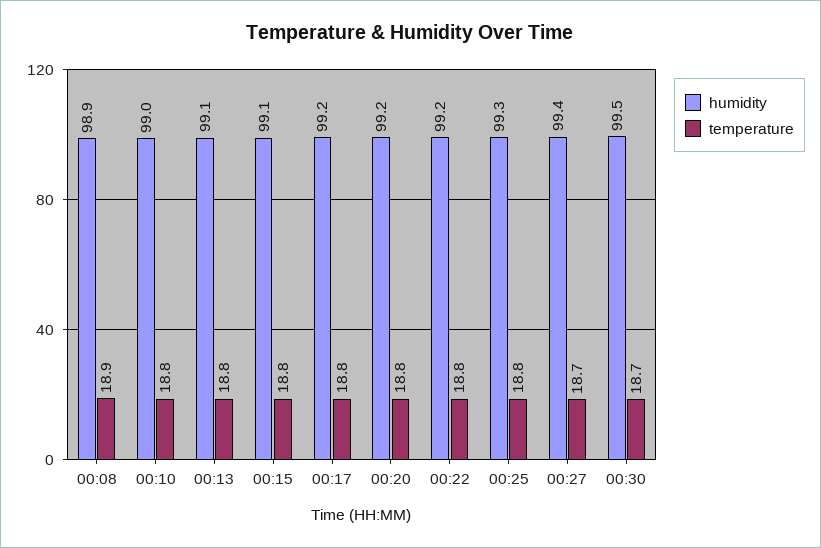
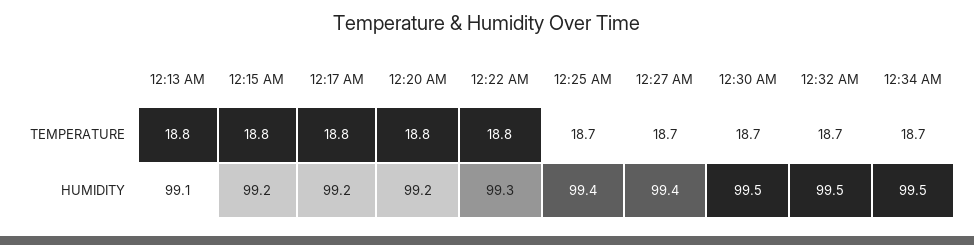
humidity, 00:08: 98.9 -> none
temperature, 00:08: 18.9 -> none
humidity, 00:10: 99 -> none
temperature, 00:10: 18.8 -> none
humidity, 00:15: 99.1 -> 99.2
humidity, 00:22: 99.2 -> 99.3
humidity, 00:25: 99.3 -> 99.4
temperature, 00:25: 18.8 -> 18.7
temperature, 12:32 AM: none -> 18.7
temperature, 12:34 AM: none -> 18.7
humidity, 12:32 AM: none -> 99.5
humidity, 12:34 AM: none -> 99.5

